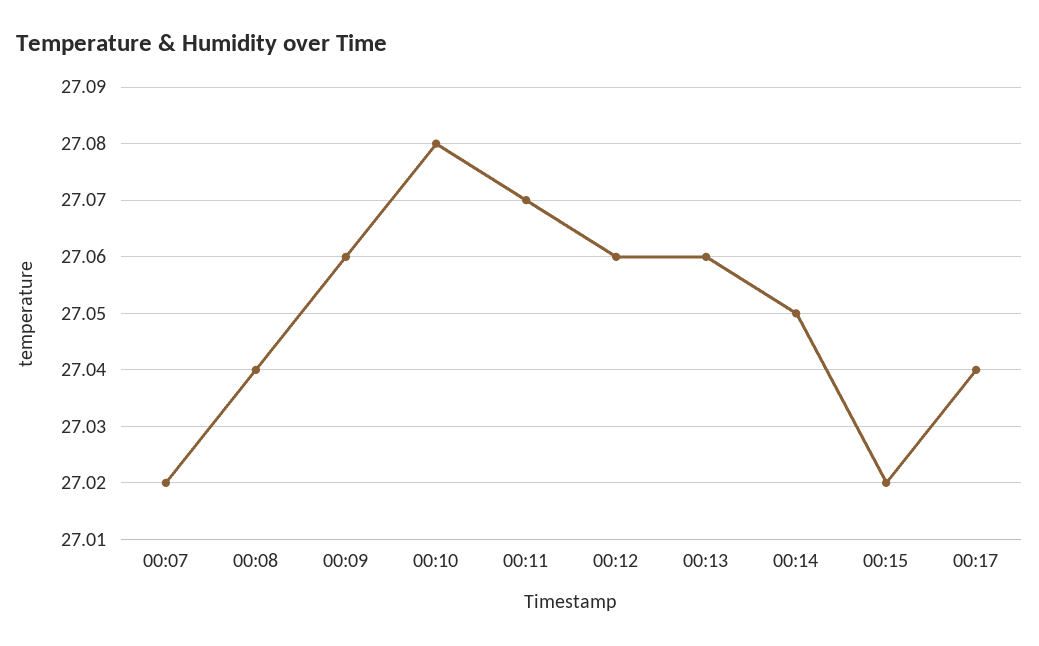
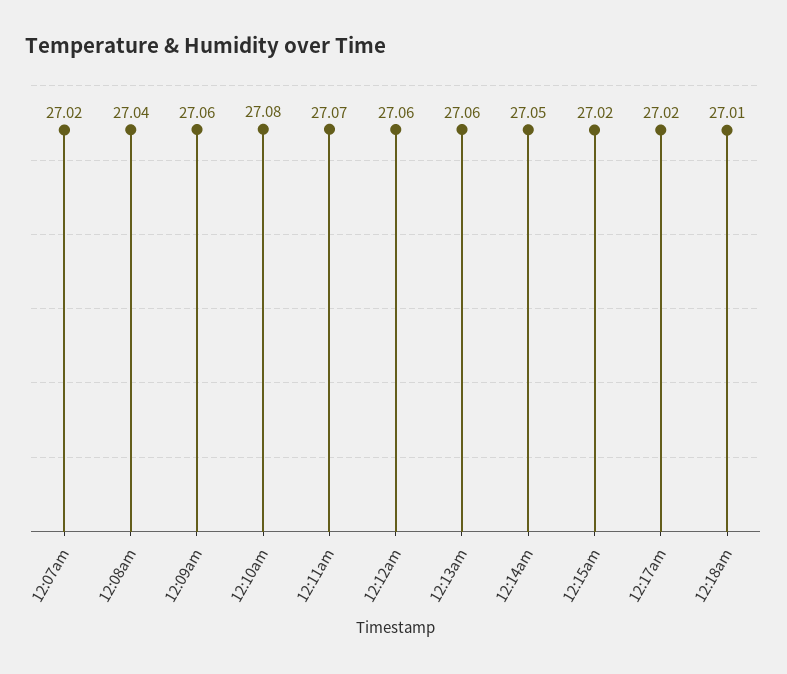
00:17: 27.04 -> 27.02
12:18am: none -> 27.01

